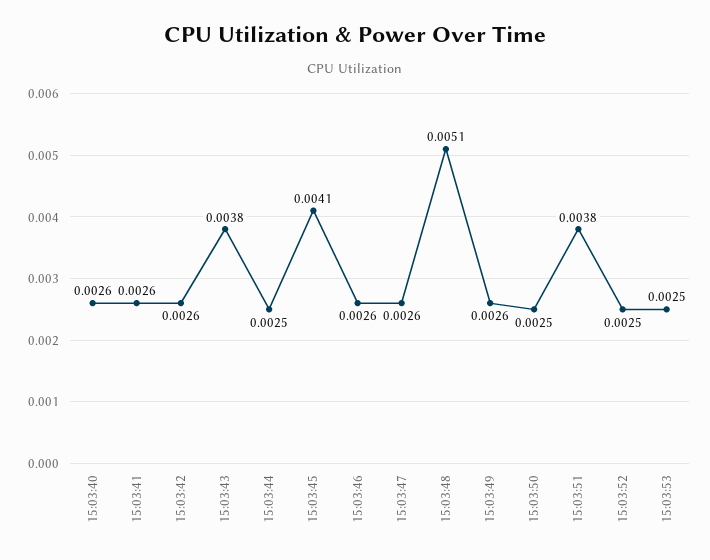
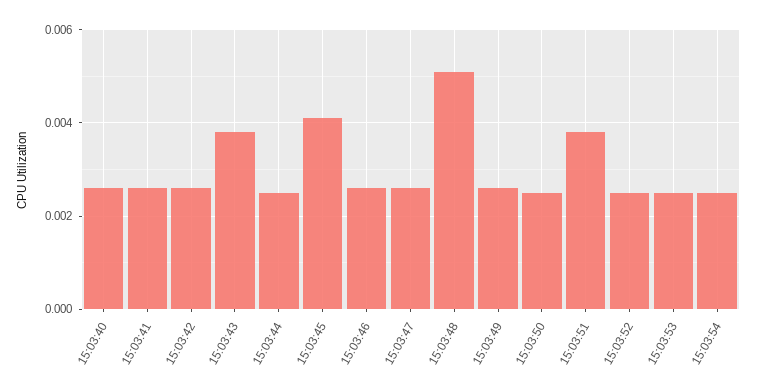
15:03:54: none -> 0.0025

